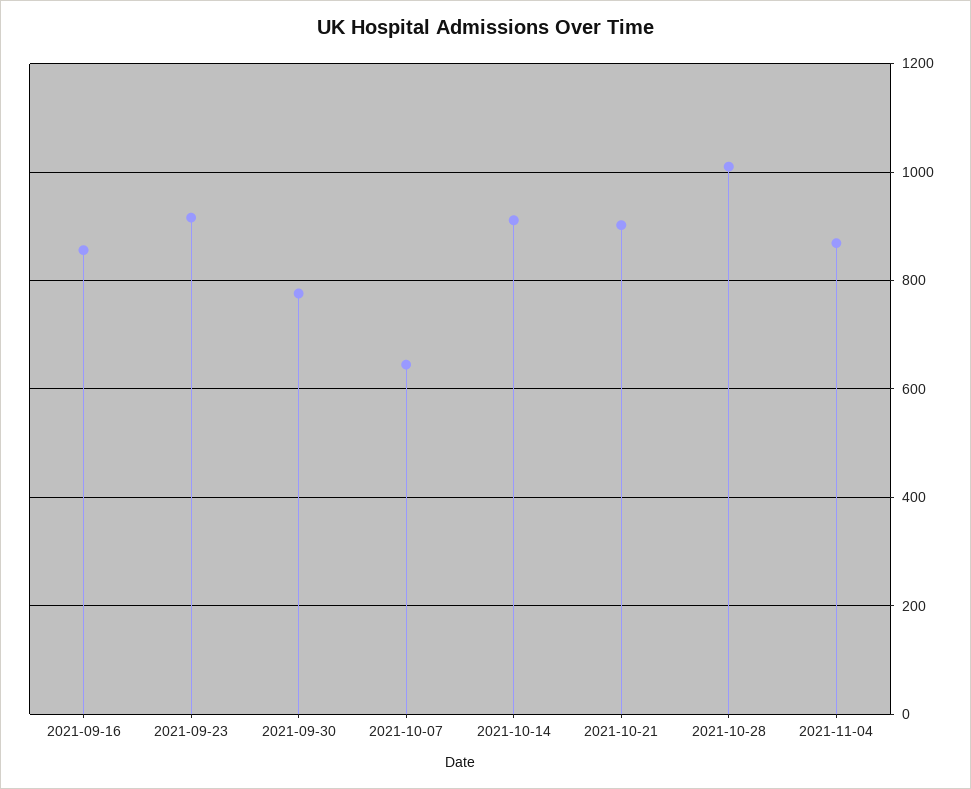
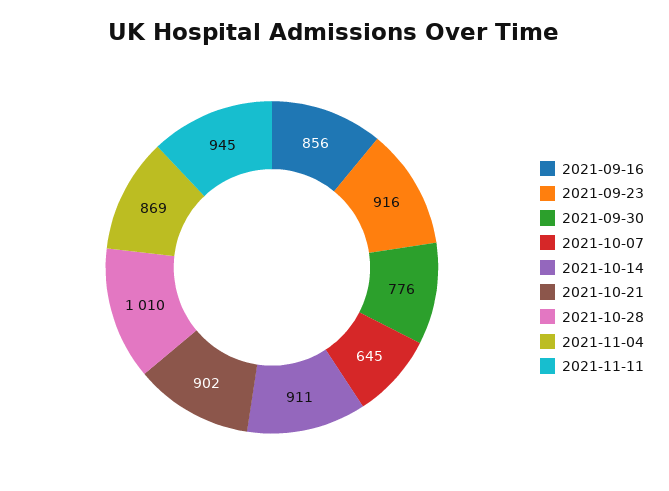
2021-11-11: none -> 945

